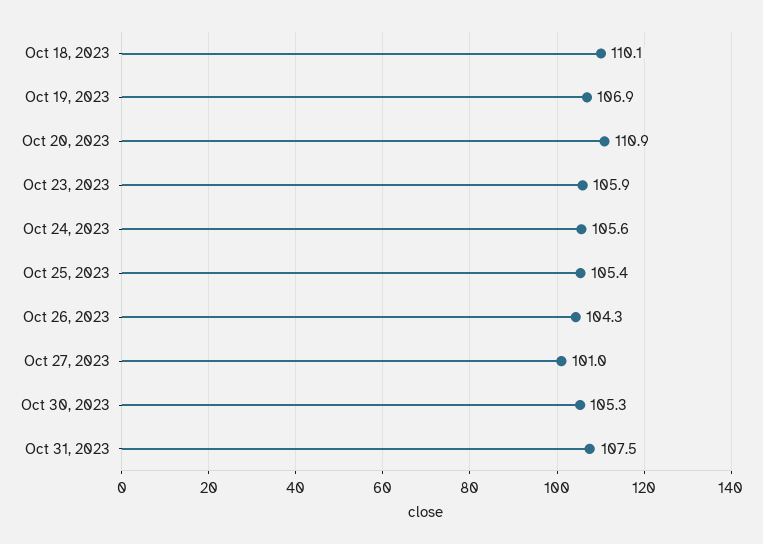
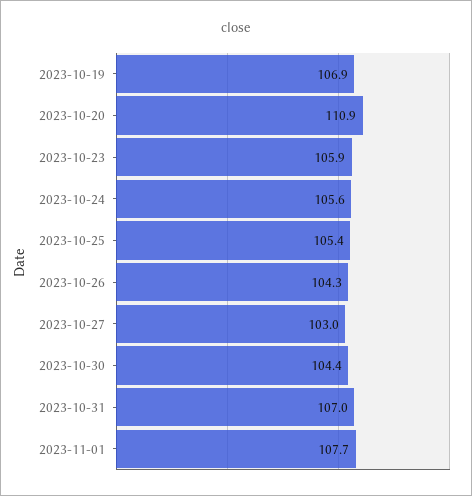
Oct 18, 2023: 110.1 -> none
Oct 27, 2023: 101 -> 103
Oct 30, 2023: 105.3 -> 104.4
Oct 31, 2023: 107.5 -> 107
2023-11-01: none -> 107.7

